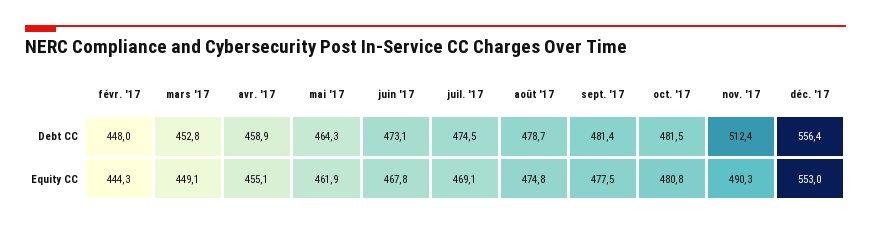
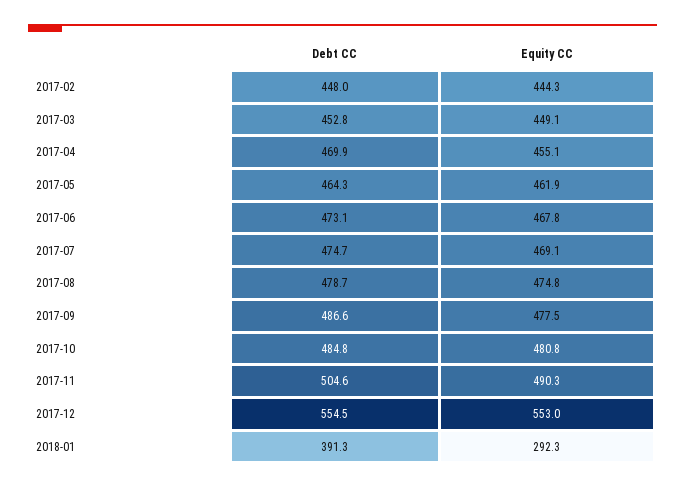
avr. '17, Debt CC: 458.9 -> 469.9
juil. '17, Debt CC: 474.5 -> 474.7
sept. '17, Debt CC: 481.4 -> 486.6
oct. '17, Debt CC: 481.5 -> 484.8
nov. '17, Debt CC: 512.4 -> 504.6
déc. '17, Debt CC: 556.4 -> 554.5
2018-01, Debt CC: none -> 391.3
2018-01, Equity CC: none -> 292.3

